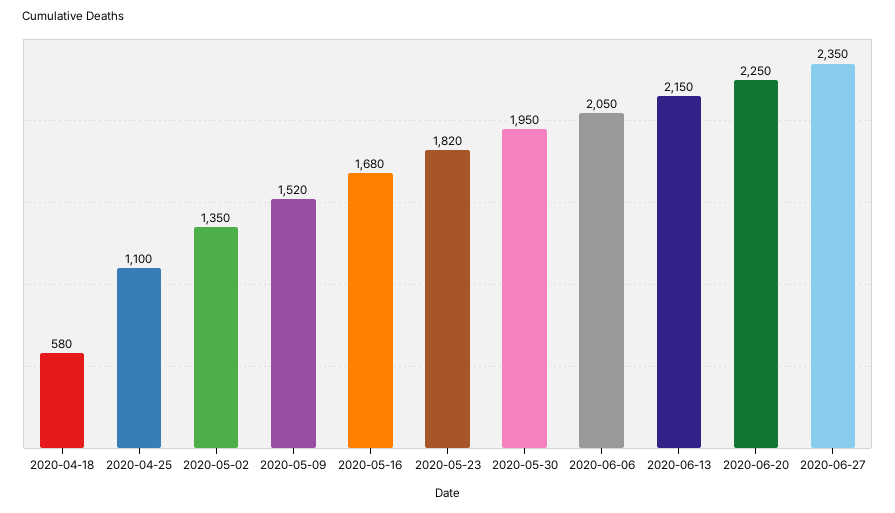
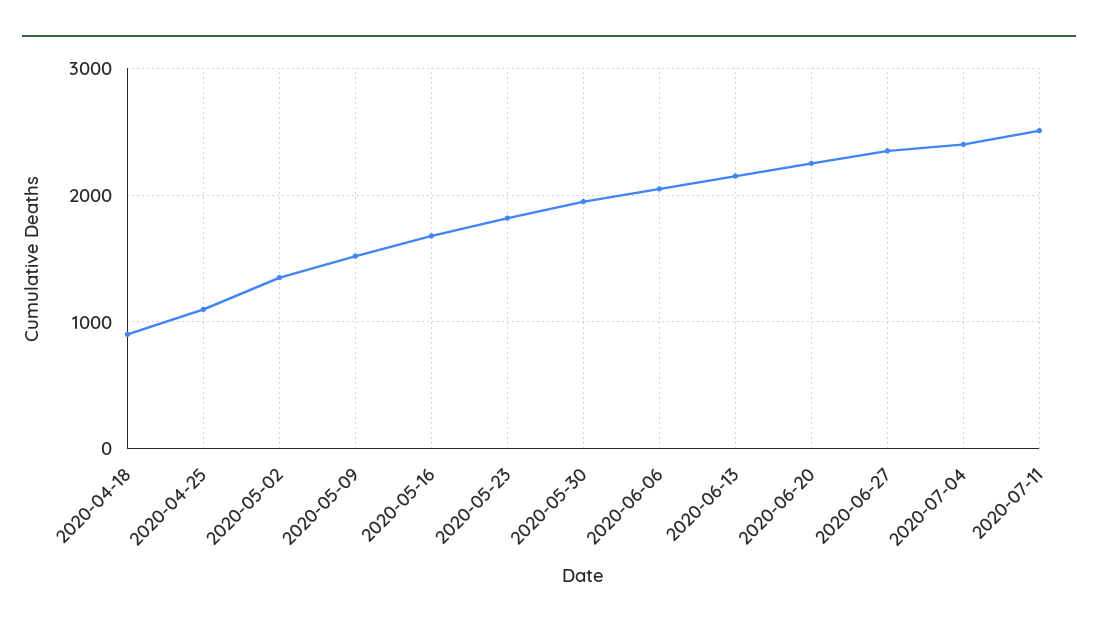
2020-04-18: 580 -> 900
2020-07-04: none -> 2400
2020-07-11: none -> 2500

